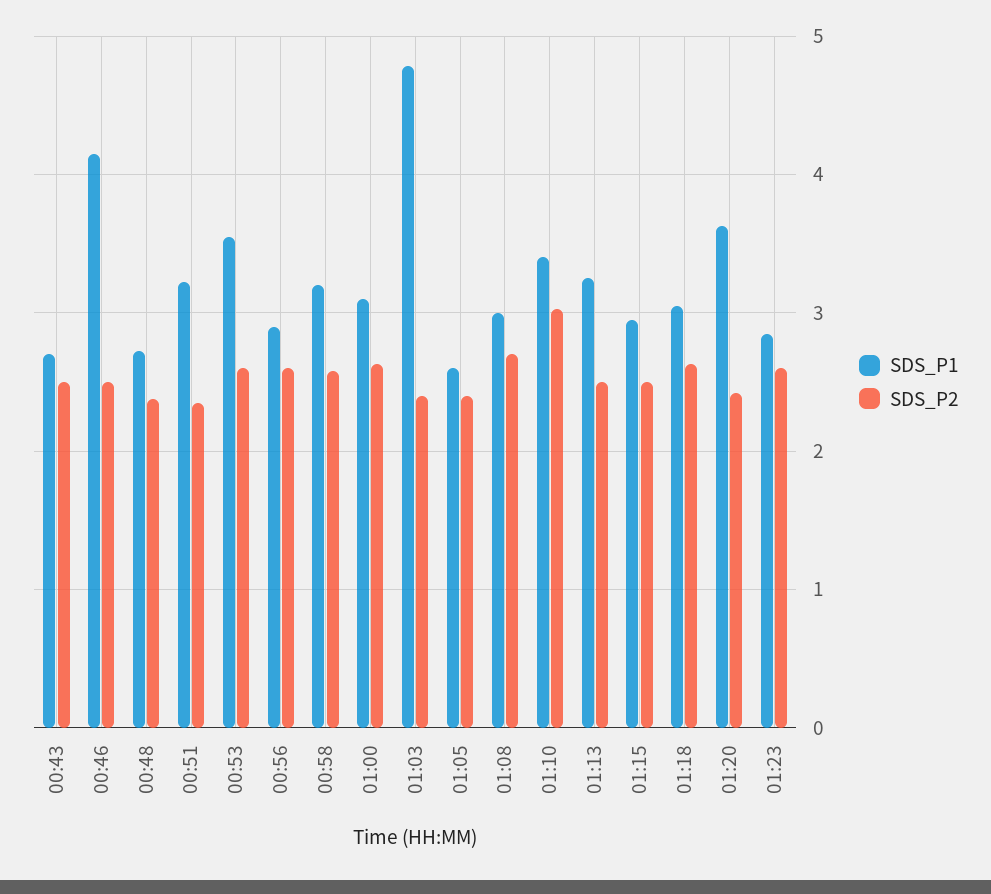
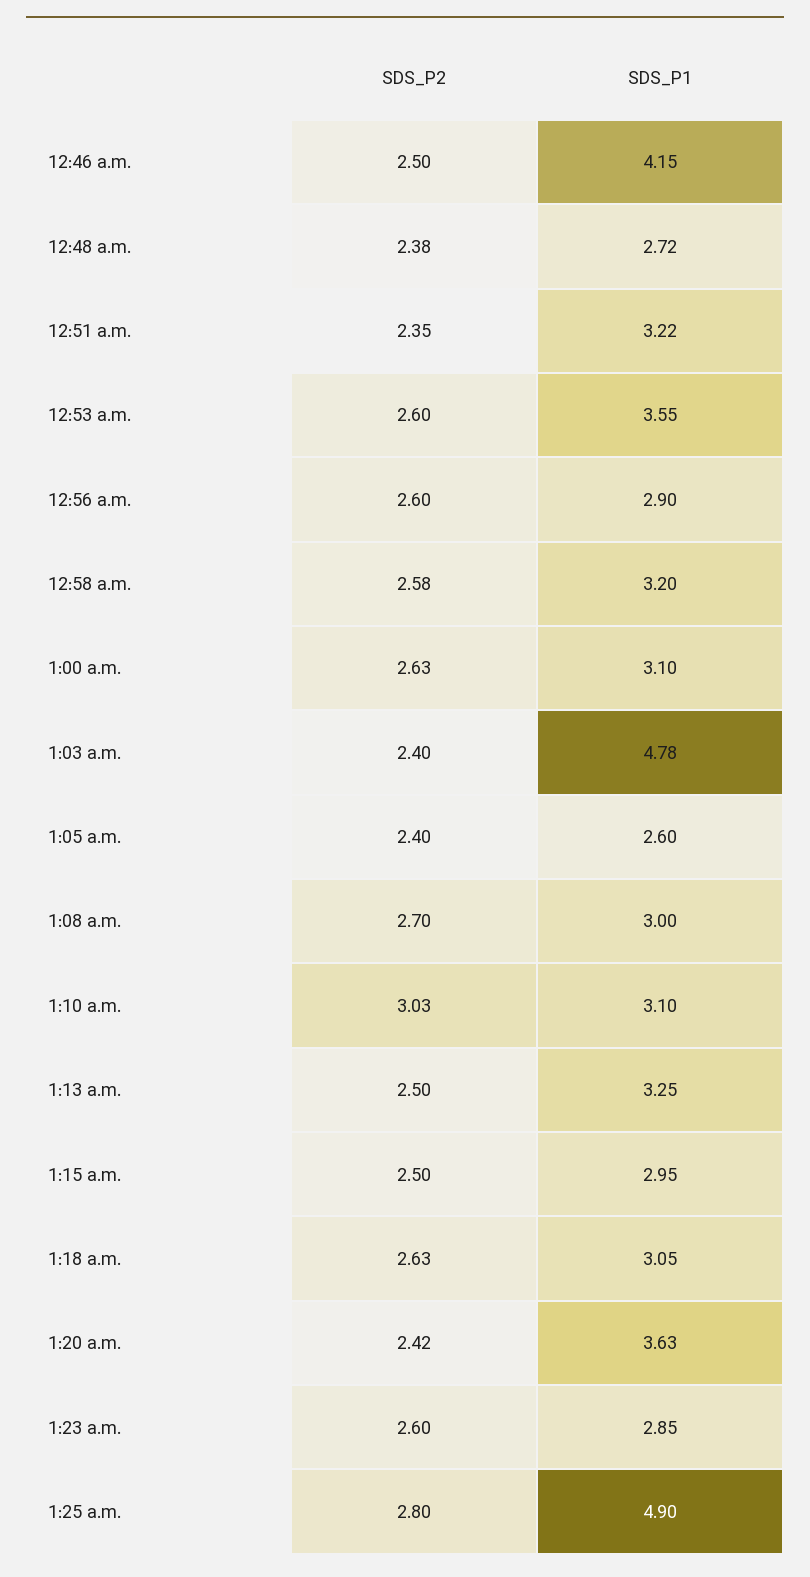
SDS_P1, 00:43: 2.7 -> none
SDS_P2, 00:43: 2.5 -> none
SDS_P1, 01:10: 3.4 -> 3.1
SDS_P2, 1:25 a.m.: none -> 2.8
SDS_P1, 1:25 a.m.: none -> 4.9

